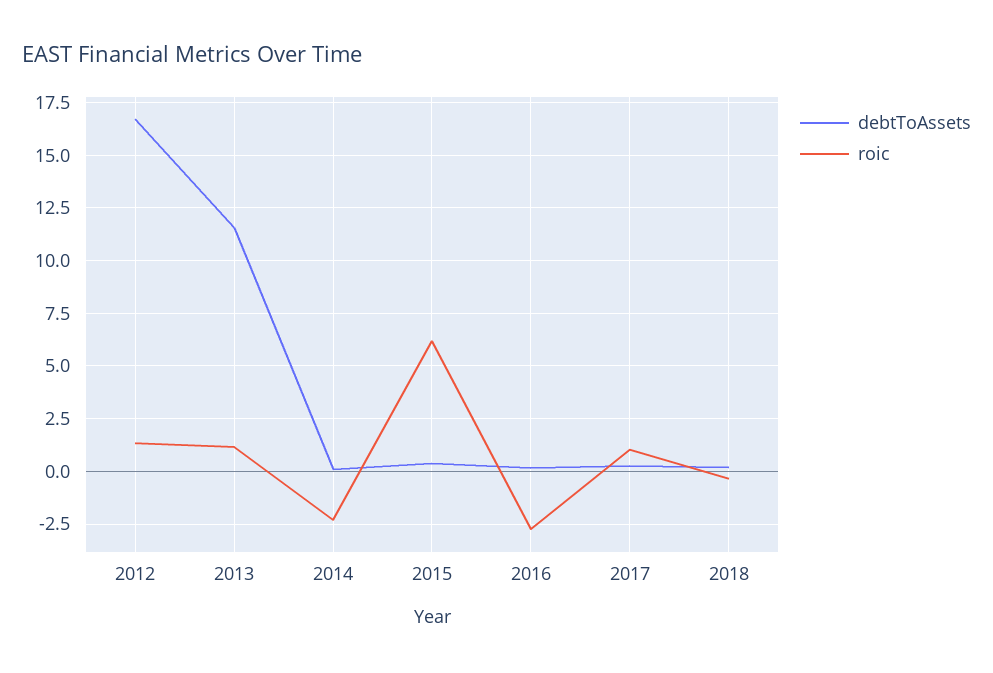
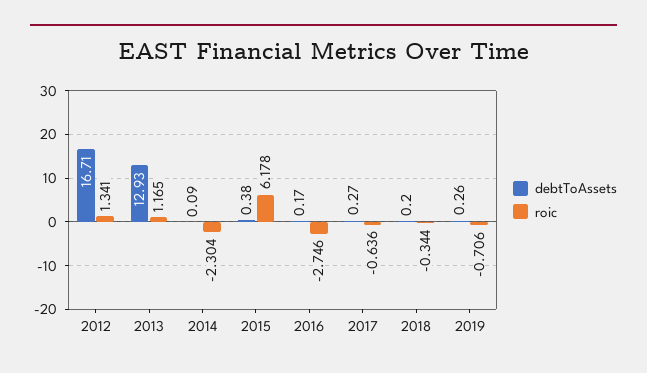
debtToAssets, 2013: 11.5 -> 12.93
roic, 2017: 1 -> -0.636
debtToAssets, 2019: none -> 0.26
roic, 2019: none -> -0.706

